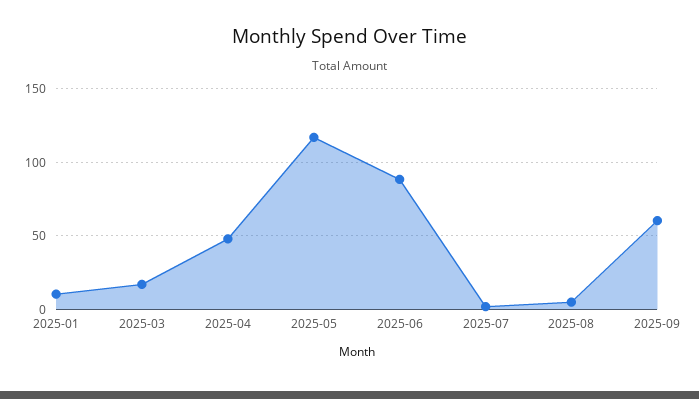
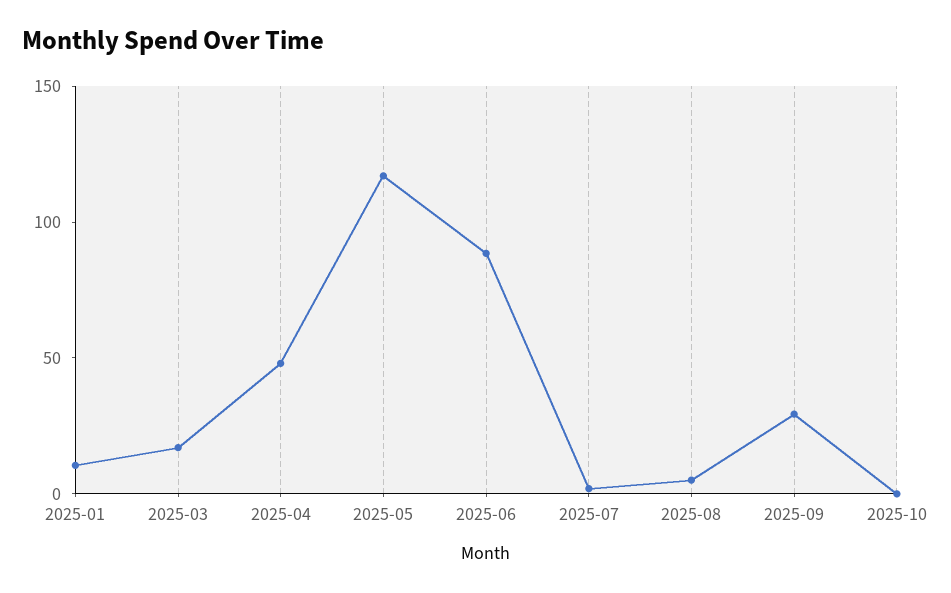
2025-09: 60 -> 30
2025-10: none -> 0

